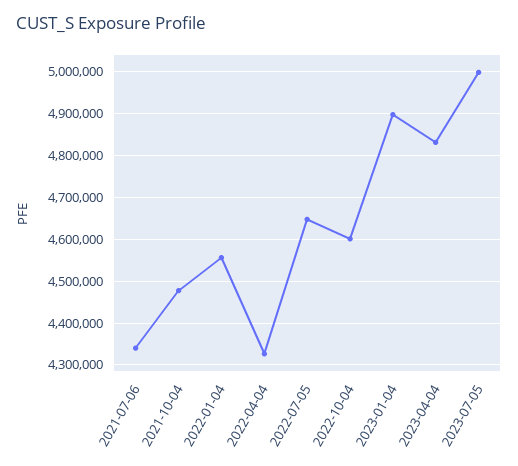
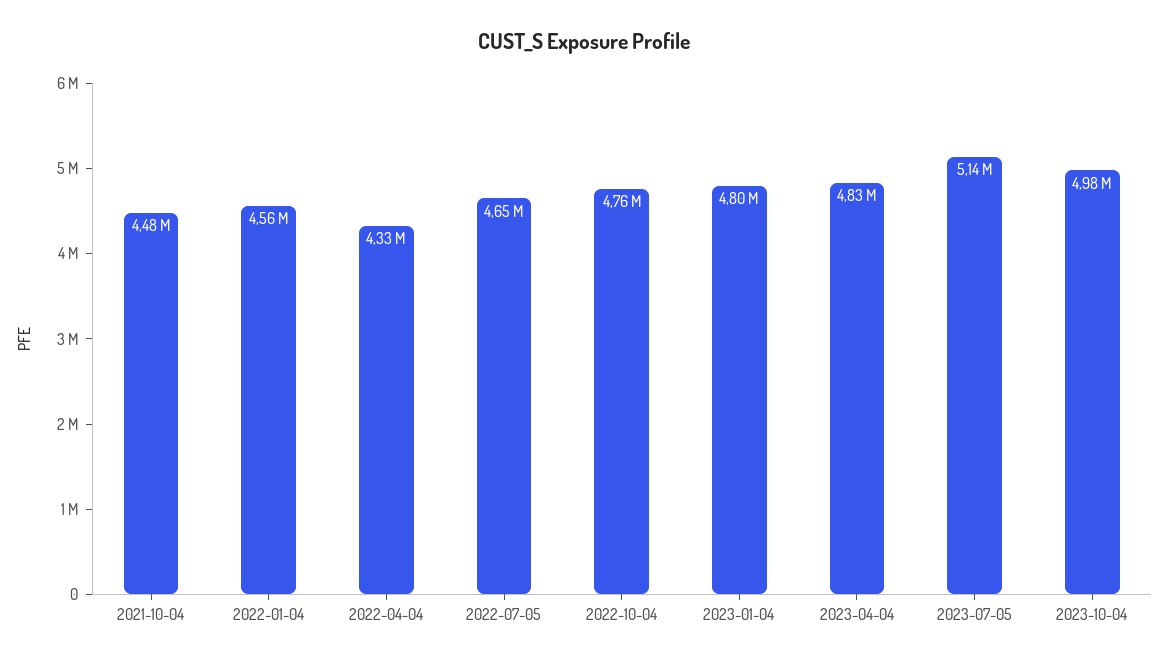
2021-07-06: 4340000 -> none
2022-10-04: 4600000 -> 4760000
2023-01-04: 4900000 -> 4800000
2023-07-05: 5000000 -> 5140000
2023-10-04: none -> 4980000

